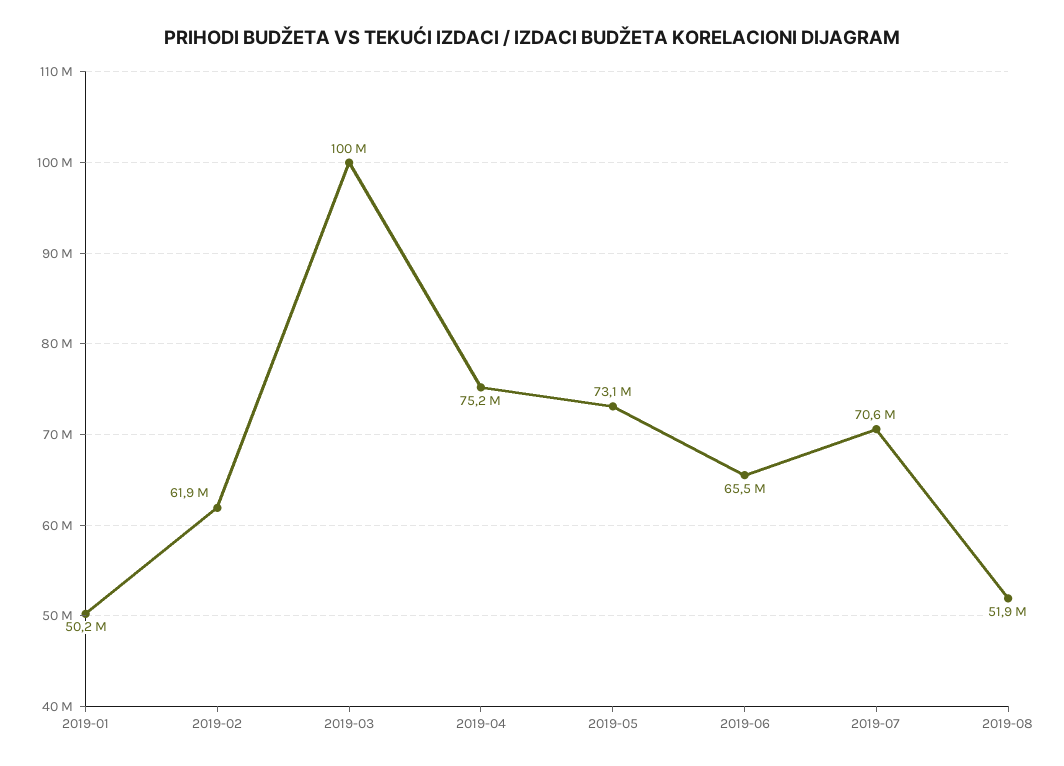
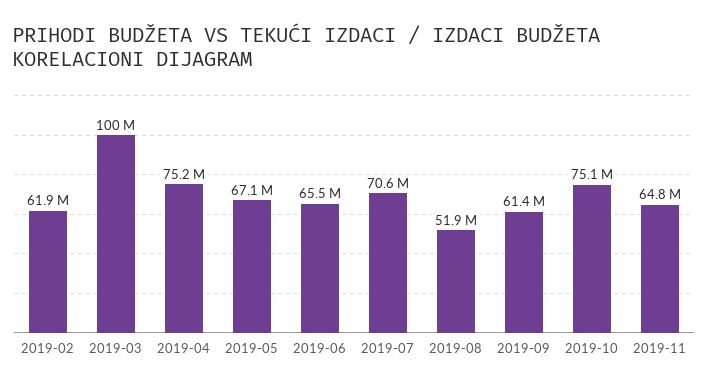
2019-01: 50200000 -> none
2019-05: 73100000 -> 67100000
2019-09: none -> 61400000
2019-10: none -> 75100000
2019-11: none -> 64800000

